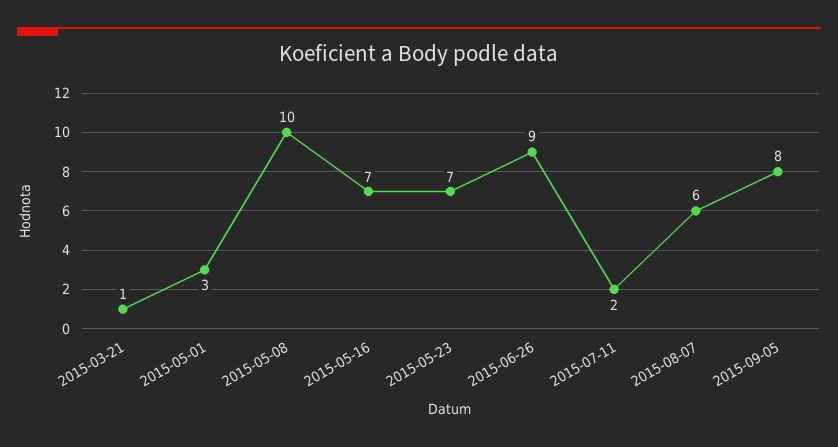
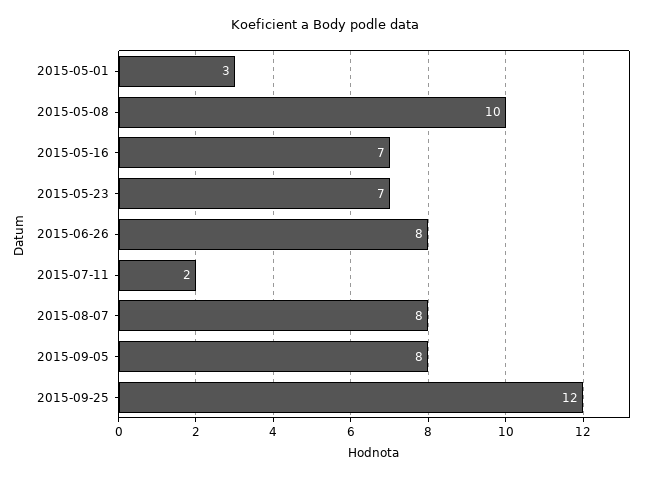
2015-03-21: 1 -> none
2015-06-26: 9 -> 8
2015-08-07: 6 -> 8
2015-09-25: none -> 12

